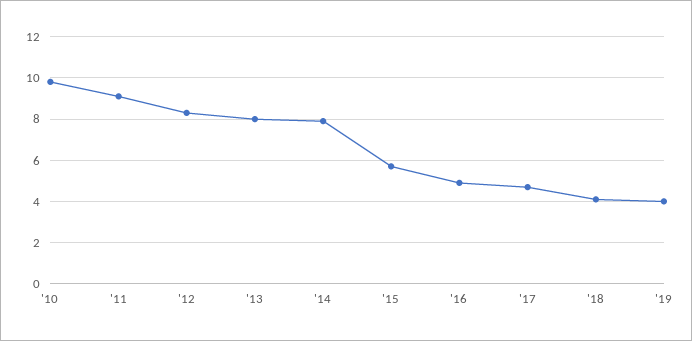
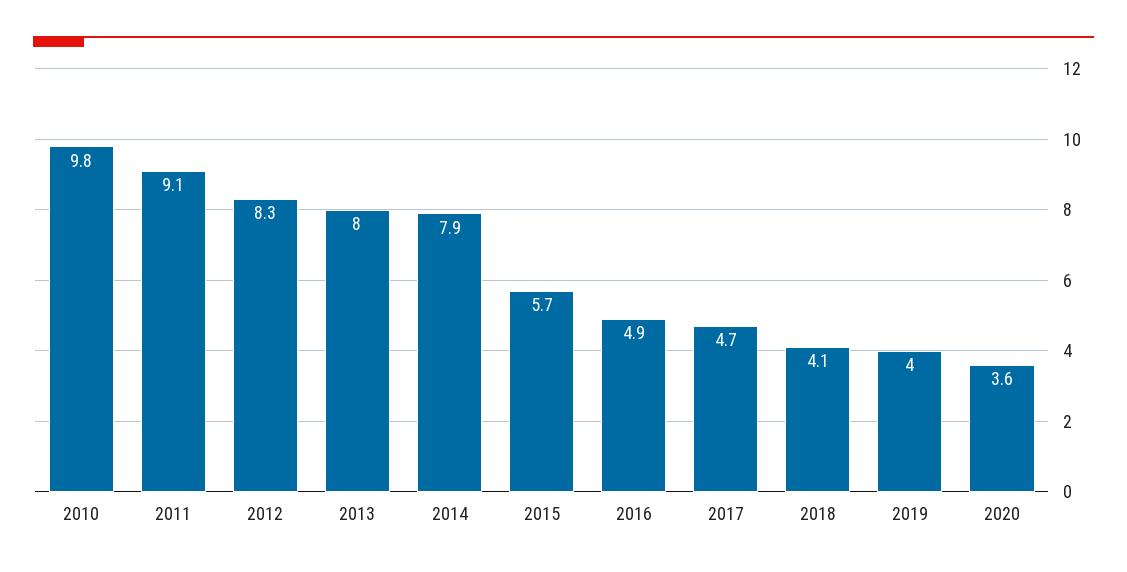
2020: none -> 3.6

